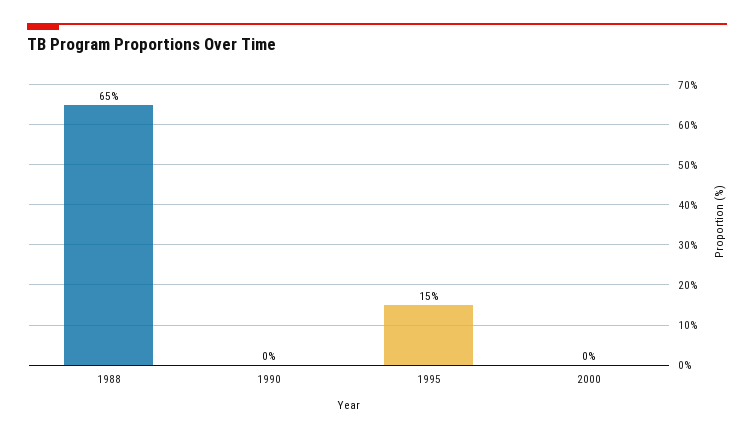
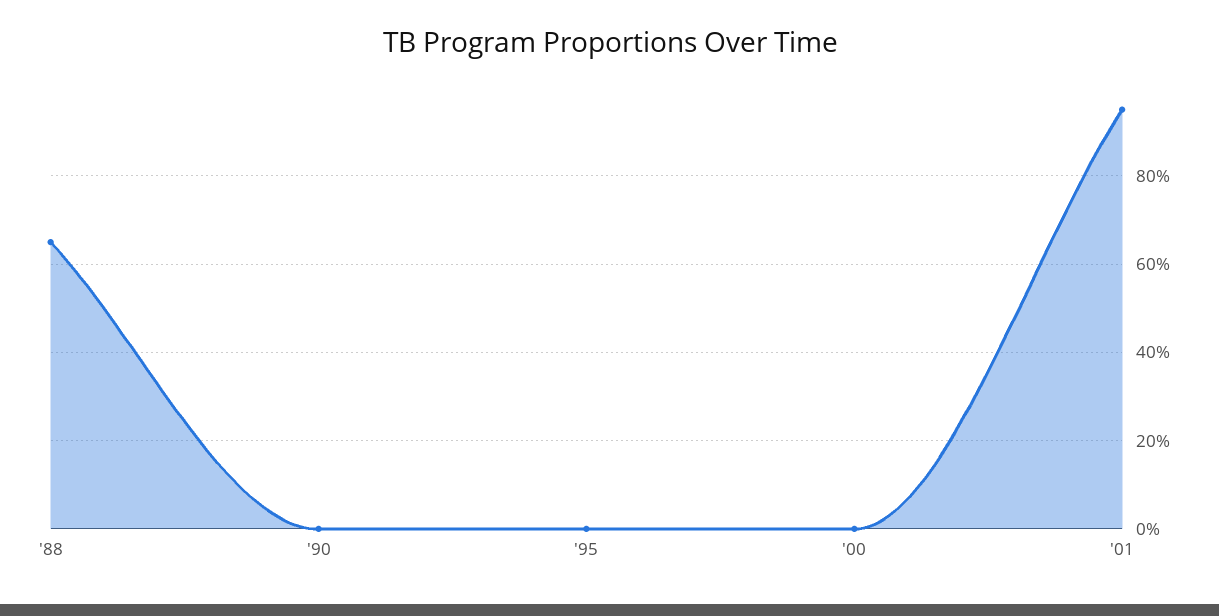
1995: 15 -> 0
'01: none -> 95

